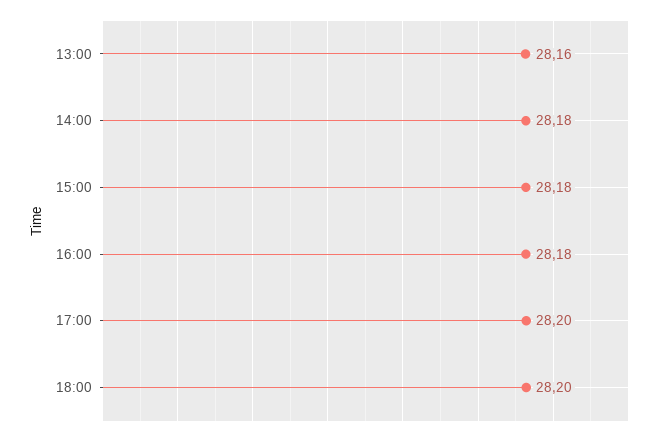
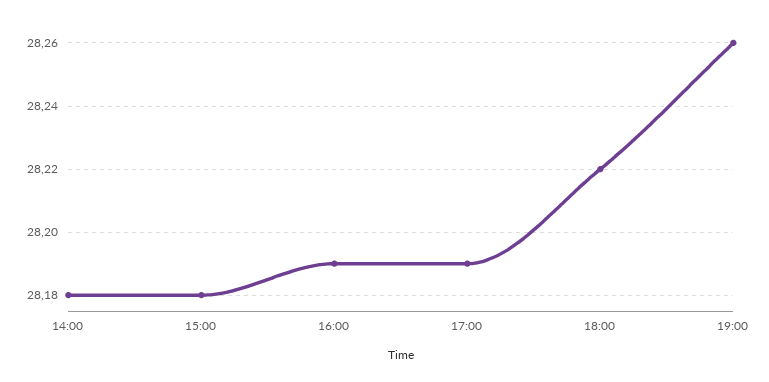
13:00: 28.16 -> none
16:00: 28.18 -> 28.19
17:00: 28.2 -> 28.19
18:00: 28.2 -> 28.22
19:00: none -> 28.26

